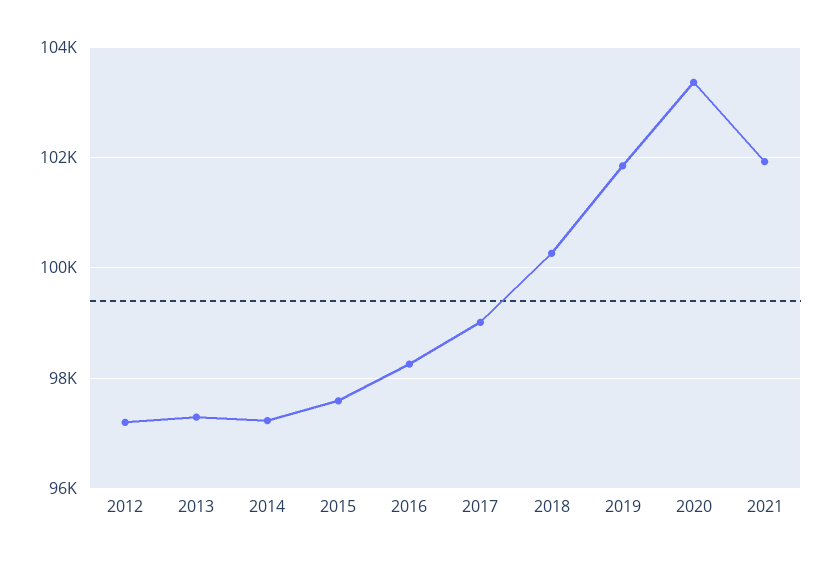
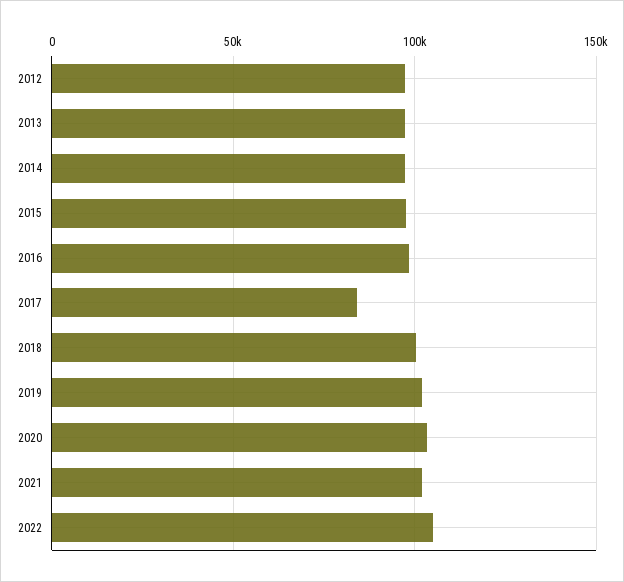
2017: 99000 -> 85000
2022: none -> 105000

